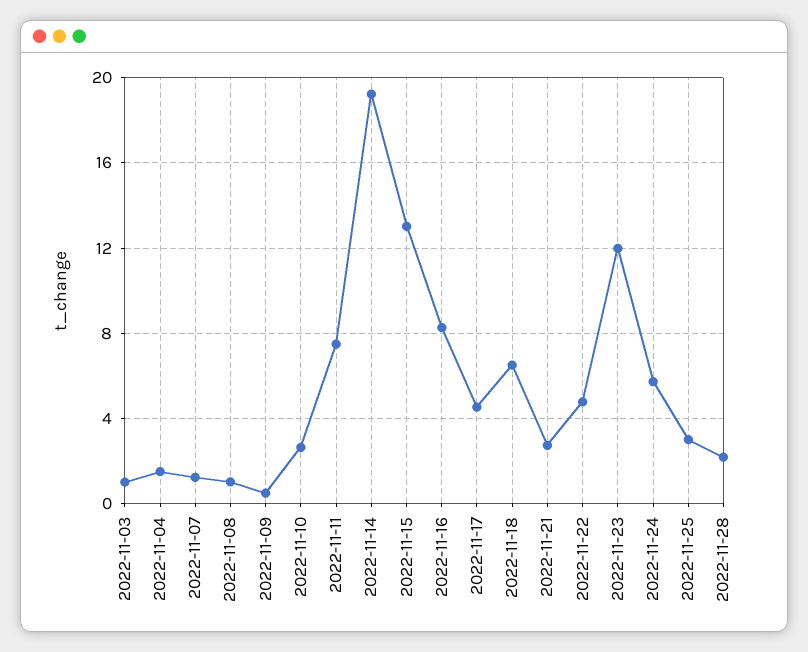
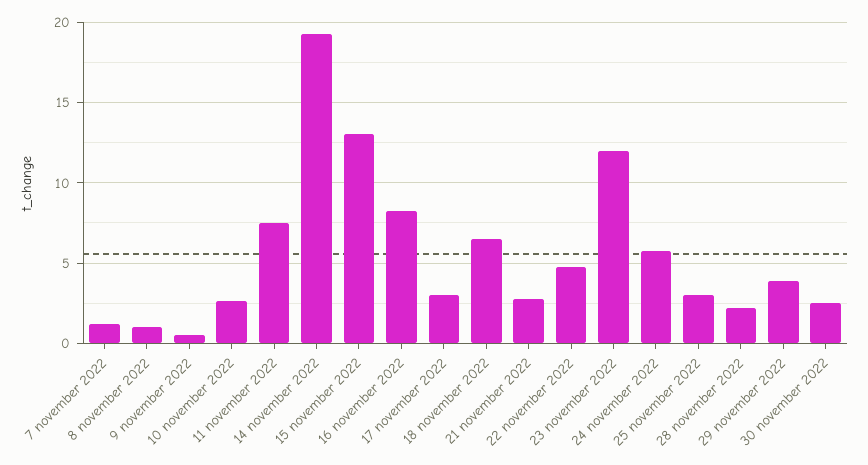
2022-11-03: 1 -> none
2022-11-04: 1.5 -> none
2022-11-17: 4.5 -> 3
29 november 2022: none -> 4
30 november 2022: none -> 2.5

